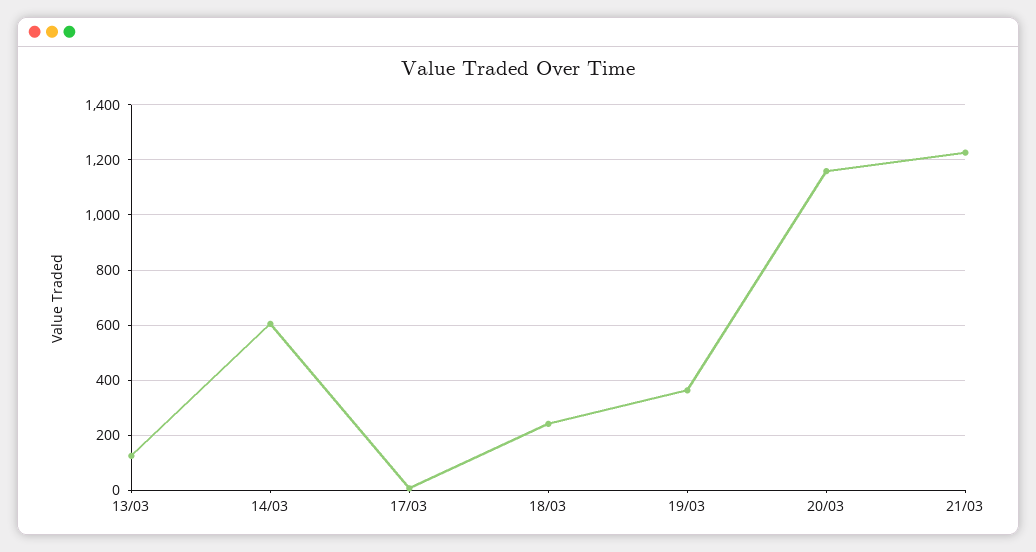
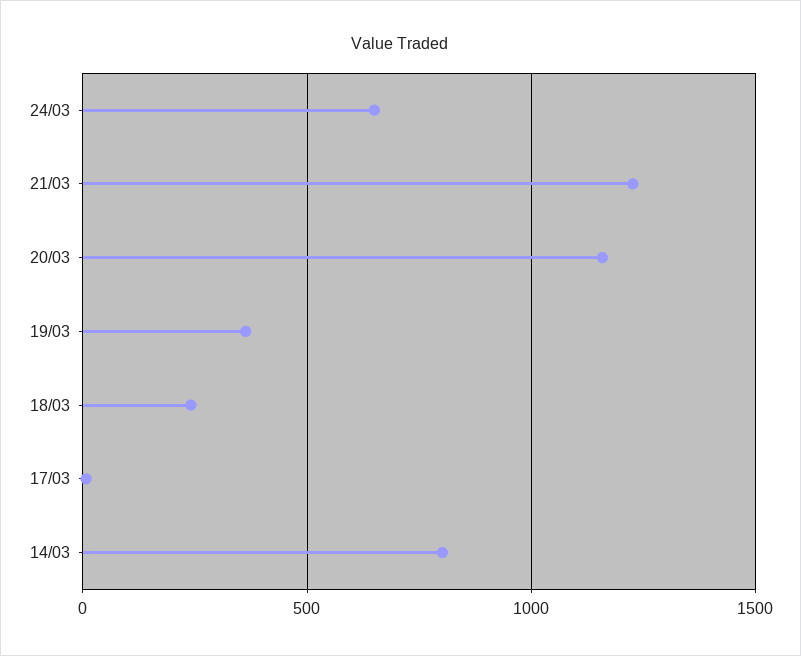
13/03: 125 -> none
14/03: 600 -> 800
24/03: none -> 650

